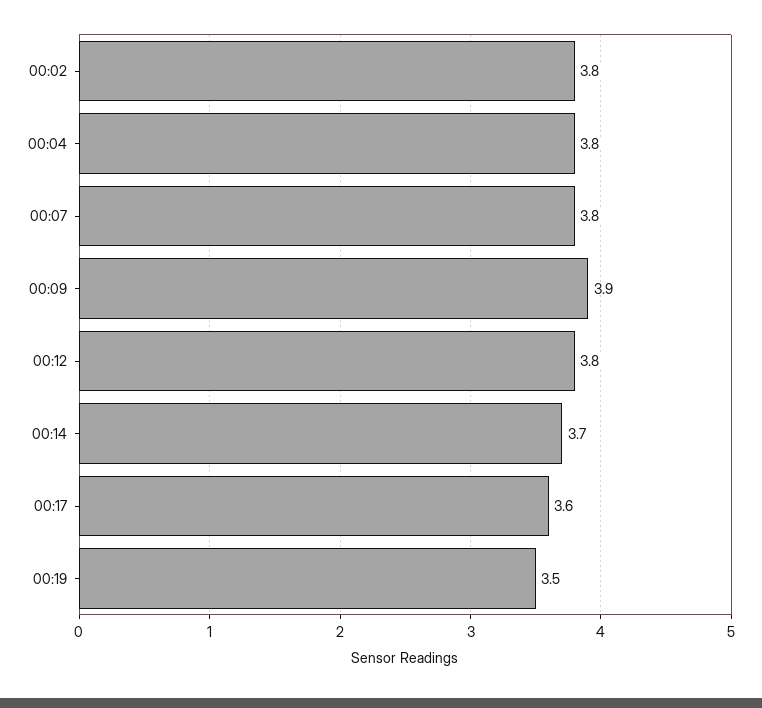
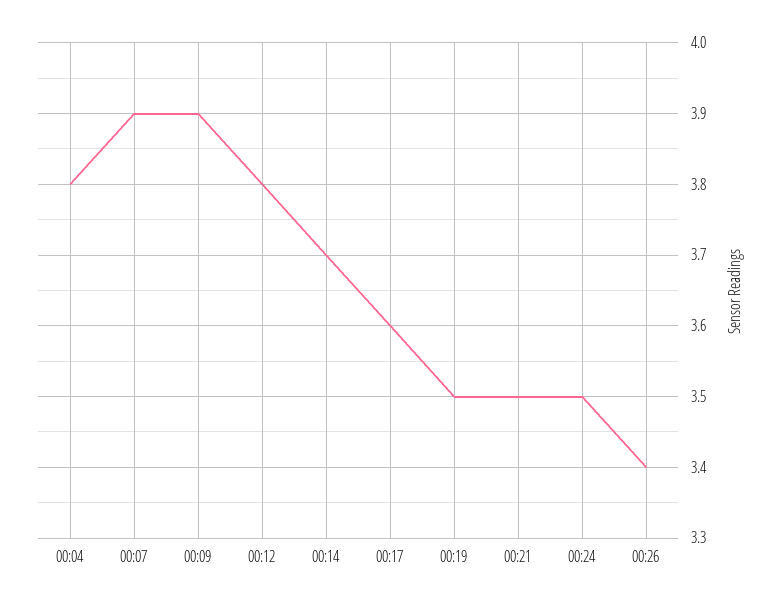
00:02: 3.8 -> none
00:07: 3.8 -> 3.9
00:21: none -> 3.5
00:24: none -> 3.5
00:26: none -> 3.4

